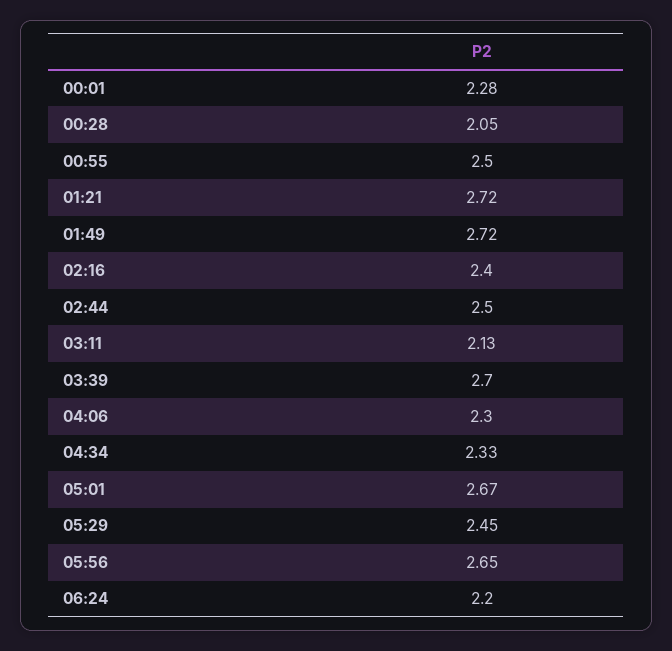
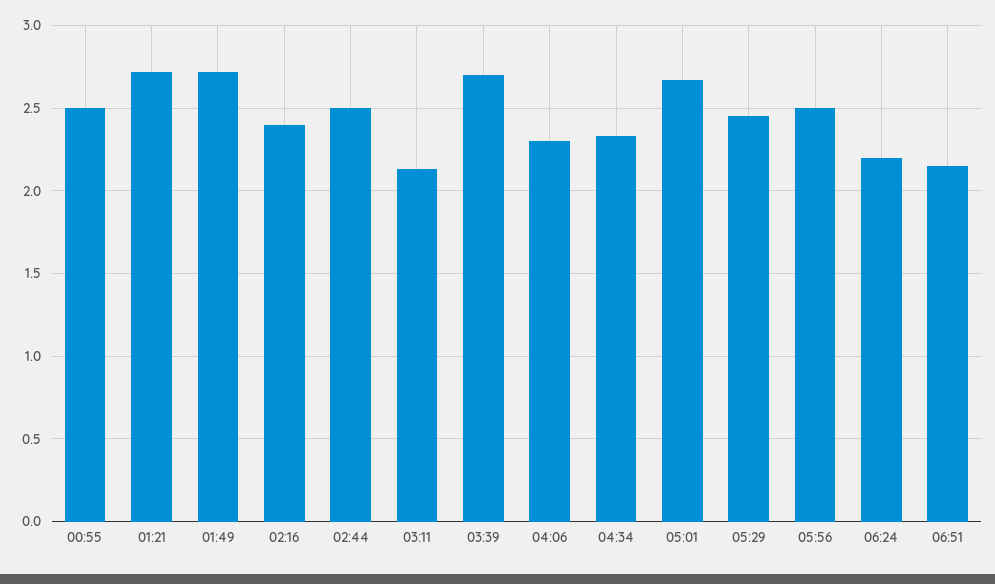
00:01: 2.28 -> none
00:28: 2.05 -> none
05:56: 2.65 -> 2.5
06:51: none -> 2.15

